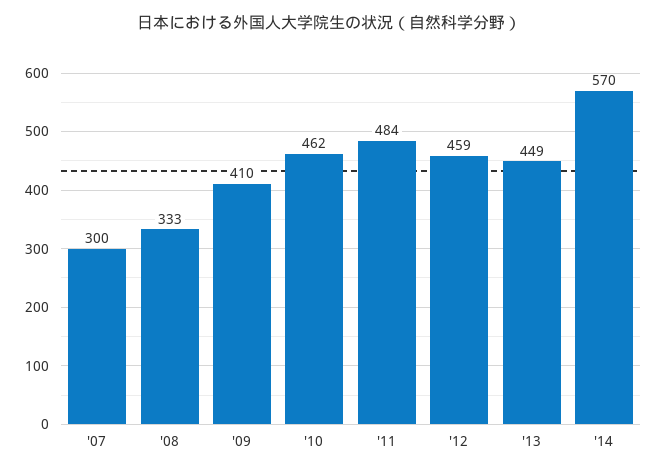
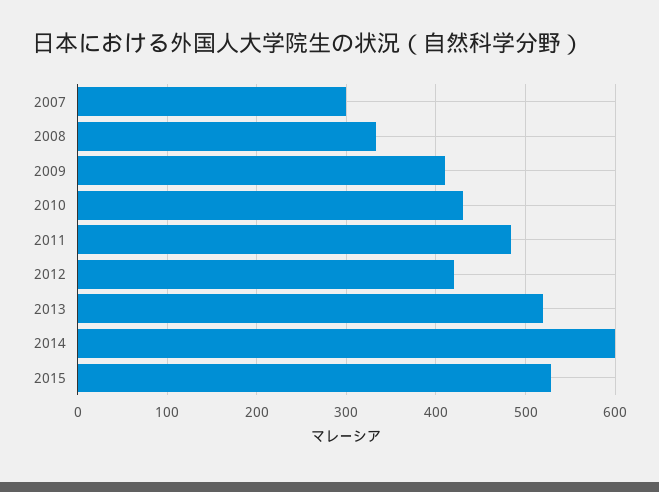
'10: 462 -> 430
'12: 459 -> 420
'13: 449 -> 520
'14: 570 -> 600
2015: none -> 530

